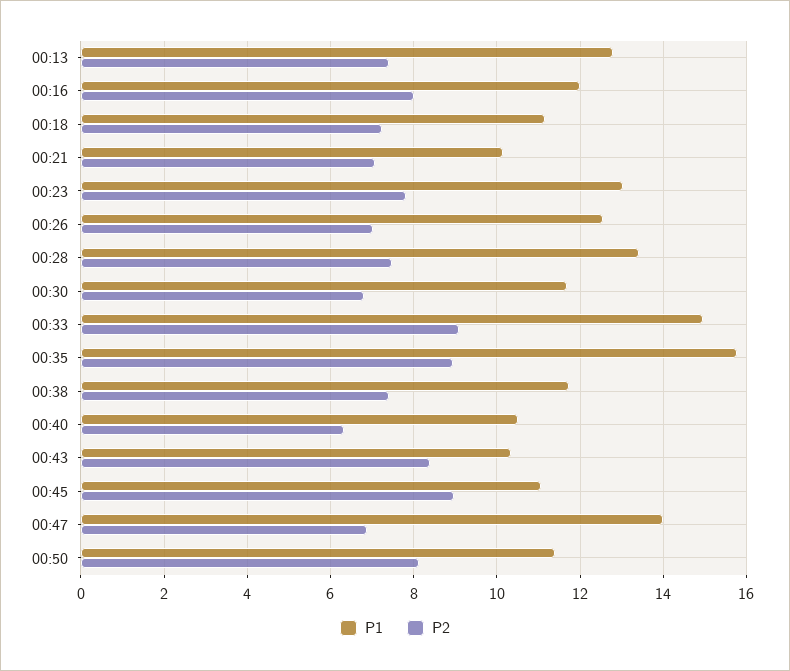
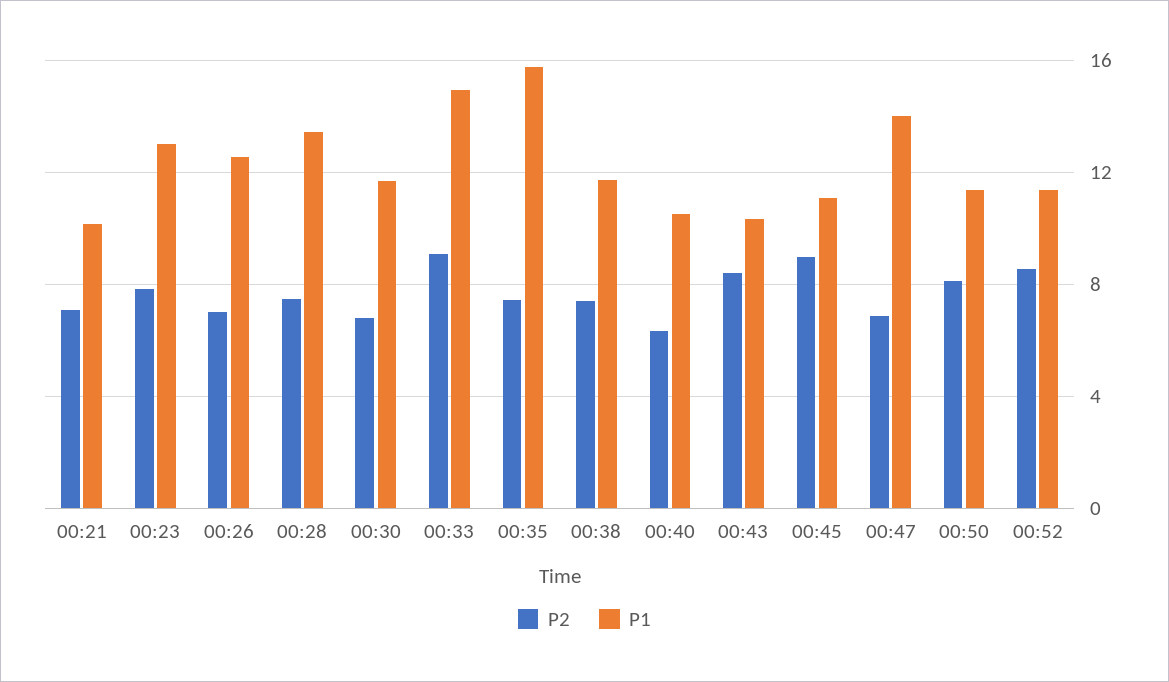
P1, 00:13: 12.8 -> none
P2, 00:13: 7.4 -> none
P1, 00:16: 12 -> none
P2, 00:16: 8 -> none
P1, 00:18: 11.2 -> none
P2, 00:18: 7.2 -> none
P2, 00:35: 9 -> 7.5
P2, 00:52: none -> 8.5
P1, 00:52: none -> 11.5

